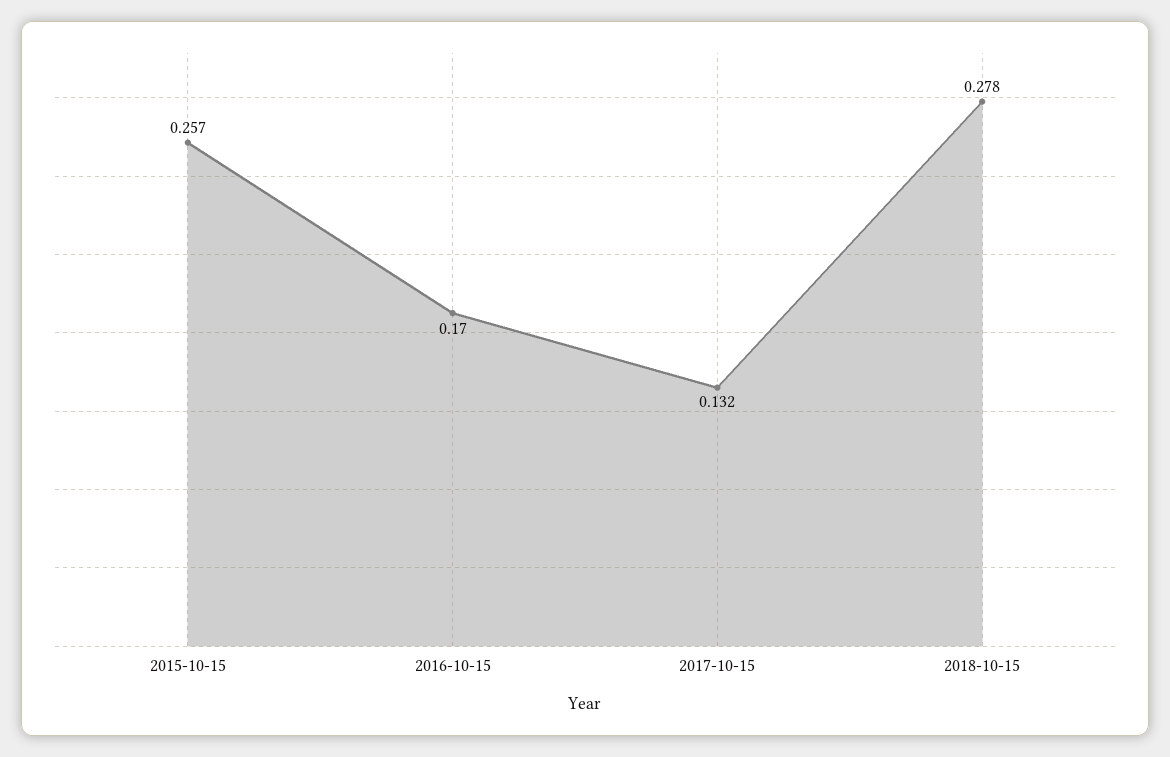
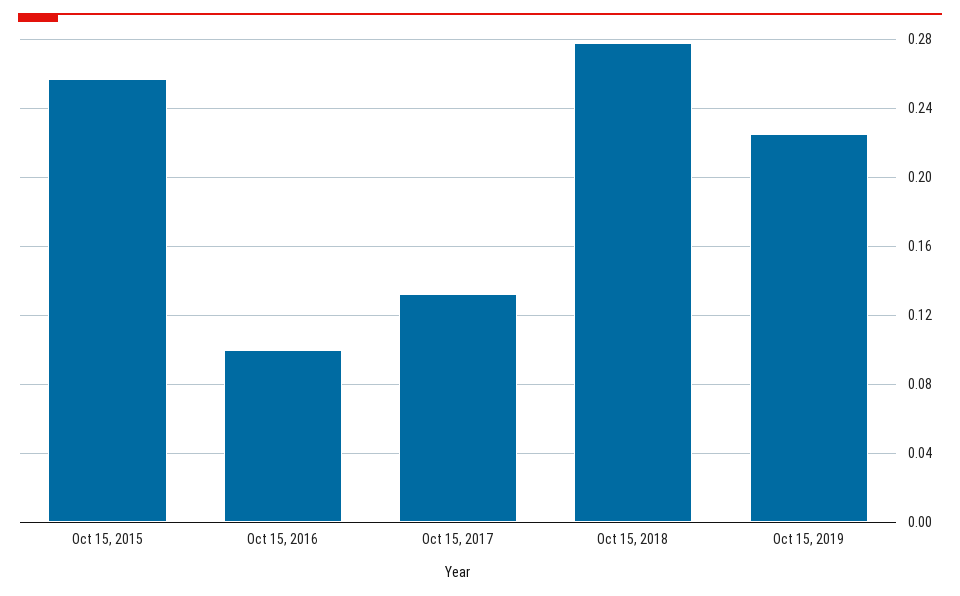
2016-10-15: 0.17 -> 0.1
Oct 15, 2019: none -> 0.225

